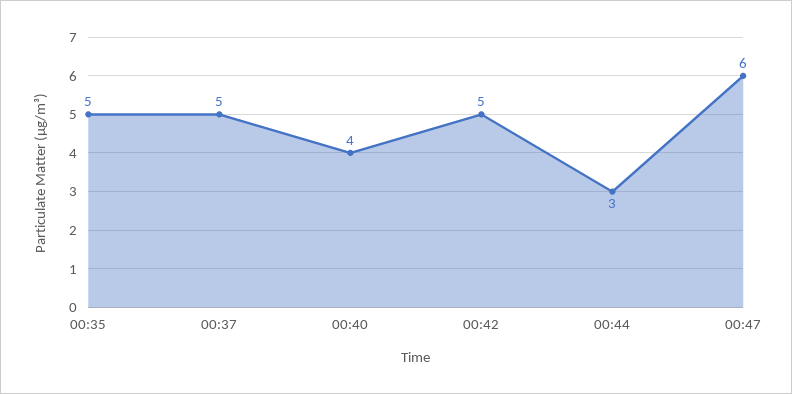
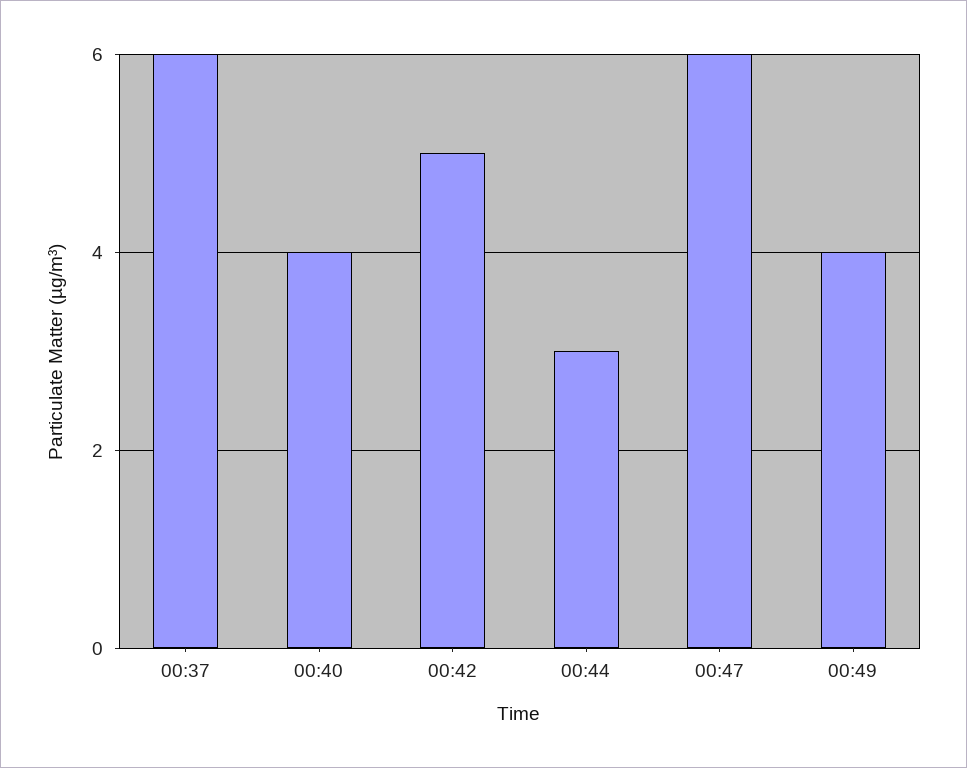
00:35: 5 -> none
00:37: 5 -> 6
00:49: none -> 4

